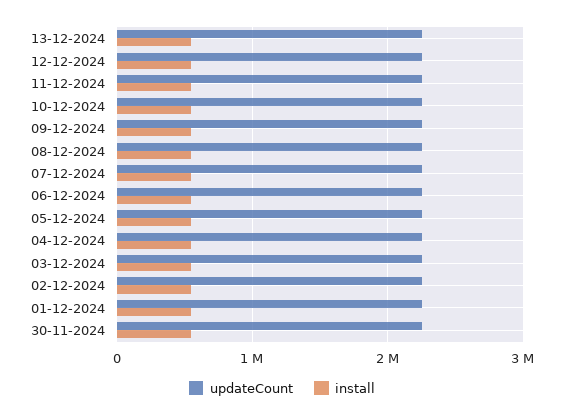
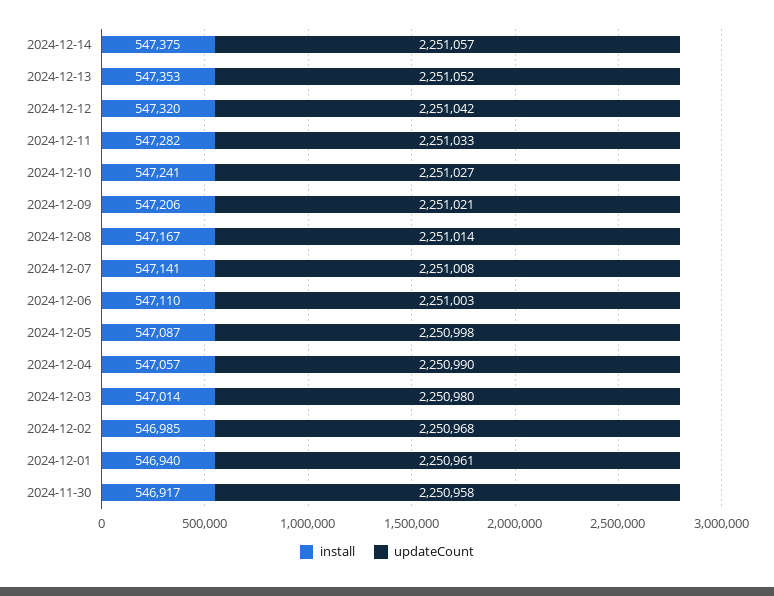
install, 2024-12-14: none -> 547375
updateCount, 2024-12-14: none -> 2251057

